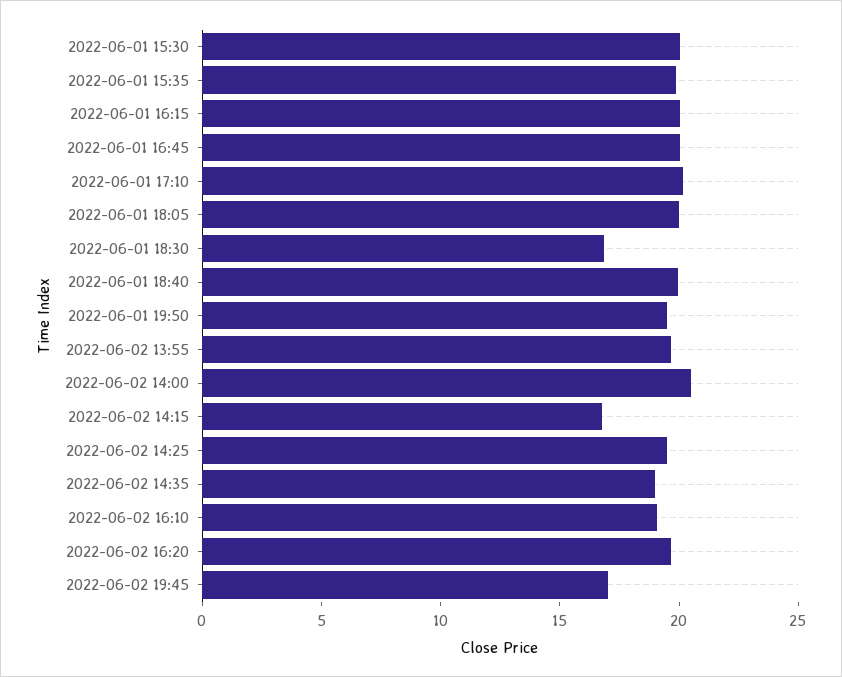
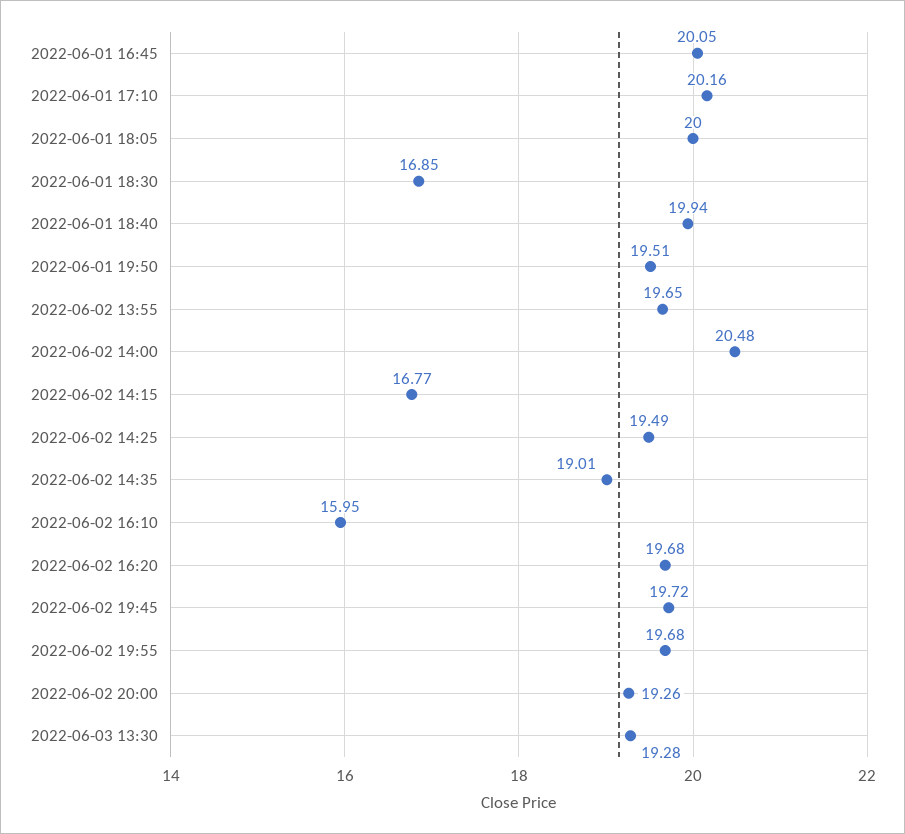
2022-06-01 15:30: 20 -> none
2022-06-01 15:35: 20 -> none
2022-06-01 16:15: 20 -> none
2022-06-02 16:10: 19 -> 15.95
2022-06-02 19:45: 17 -> 19.72
2022-06-02 19:55: none -> 19.68
2022-06-02 20:00: none -> 19.26
2022-06-03 13:30: none -> 19.28

